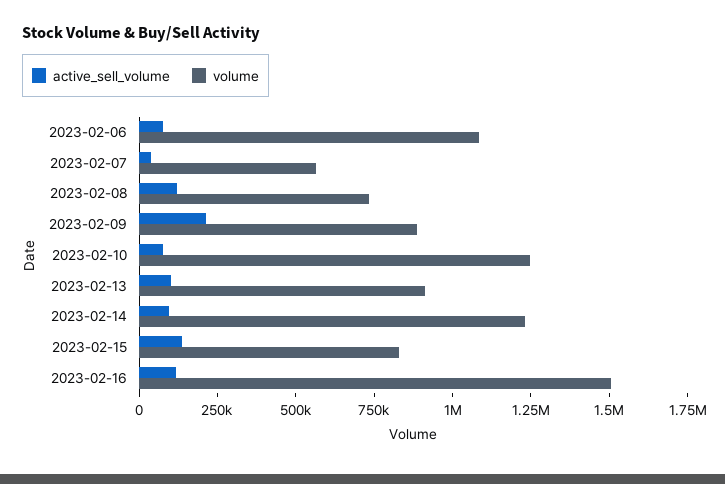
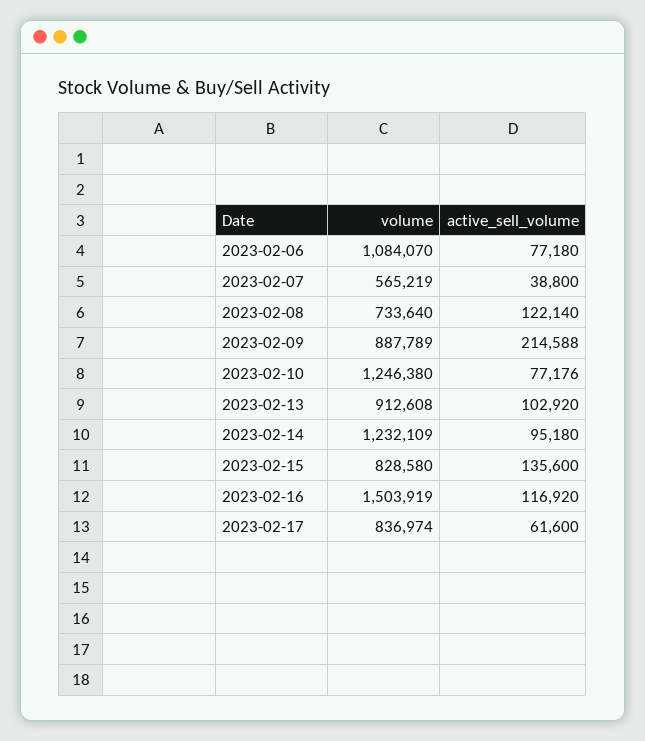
volume, 2023-02-17: none -> 836974
active_sell_volume, 2023-02-17: none -> 61600

